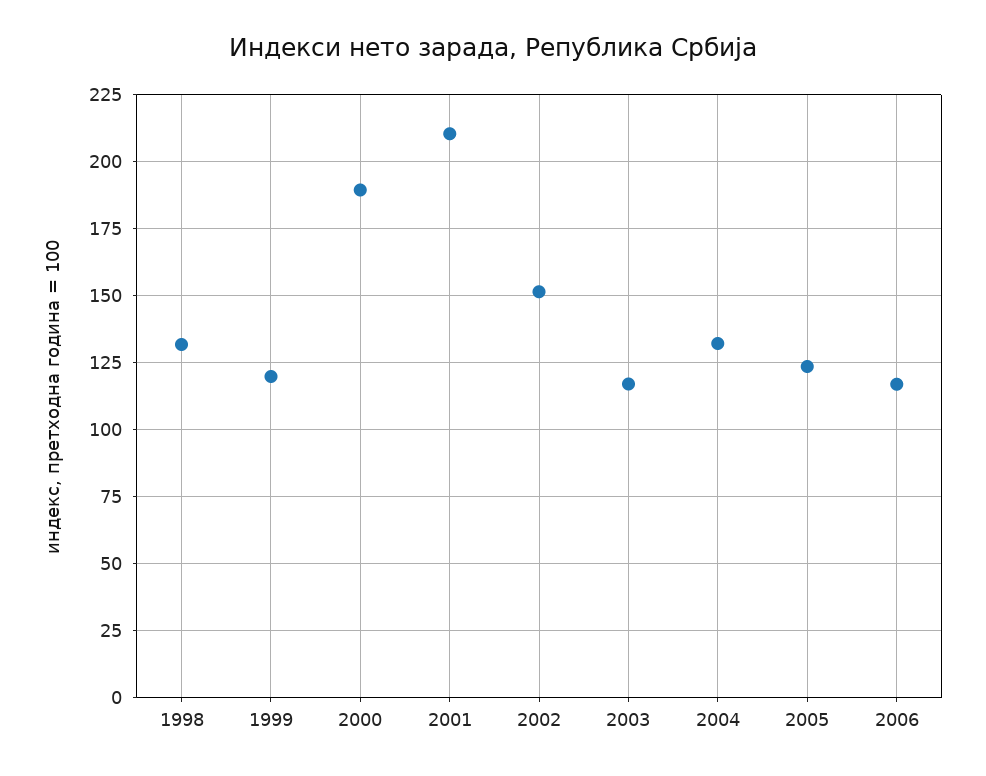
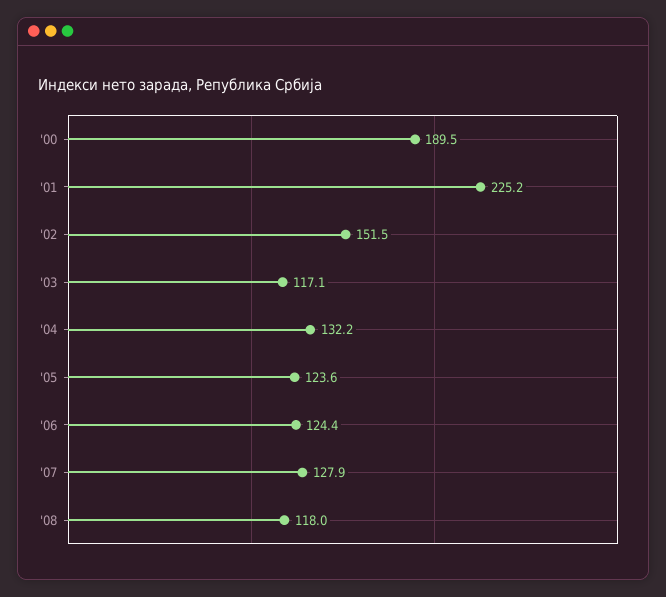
1998: 132.5 -> none
1999: 120 -> none
2001: 210 -> 225.2
2006: 117.5 -> 124.4
'07: none -> 127.9
'08: none -> 118

